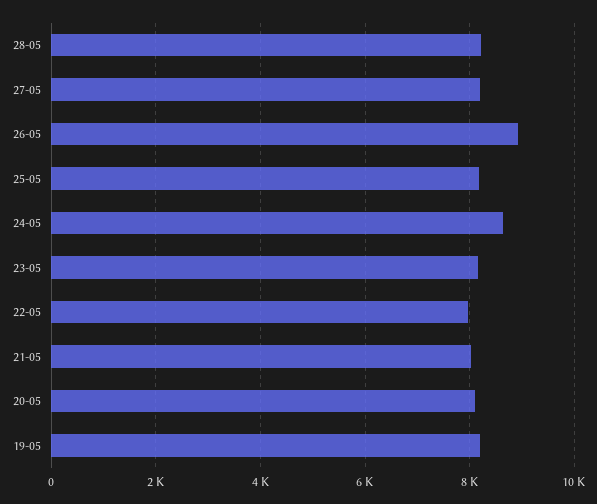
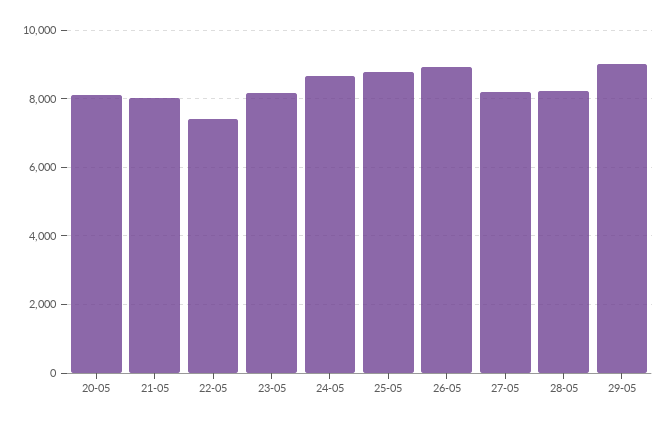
25-05: 8200 -> 8800
22-05: 8000 -> 7400
19-05: 8200 -> none
29-05: none -> 9000

